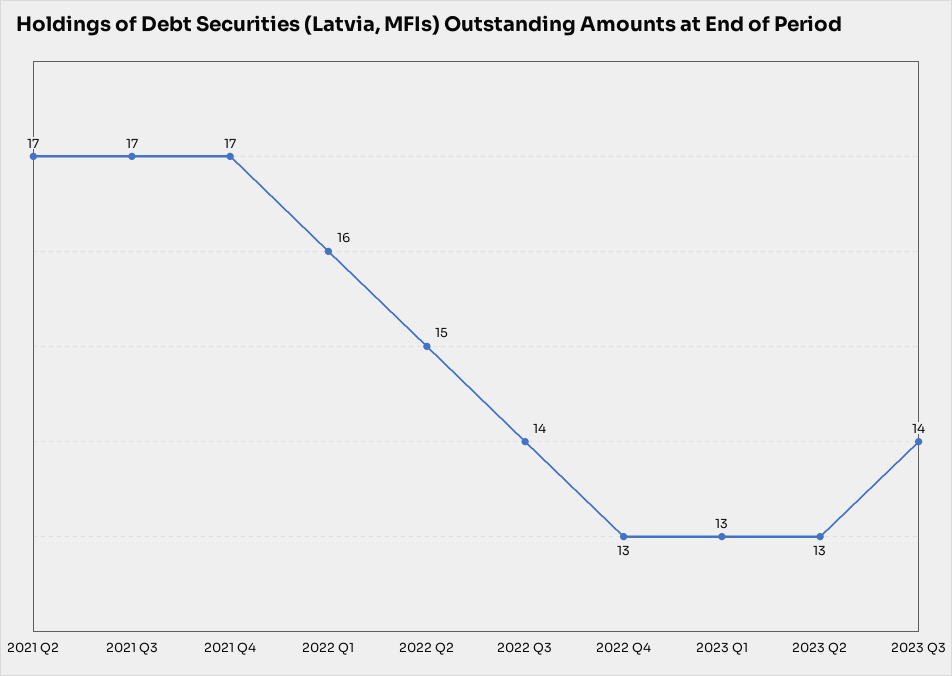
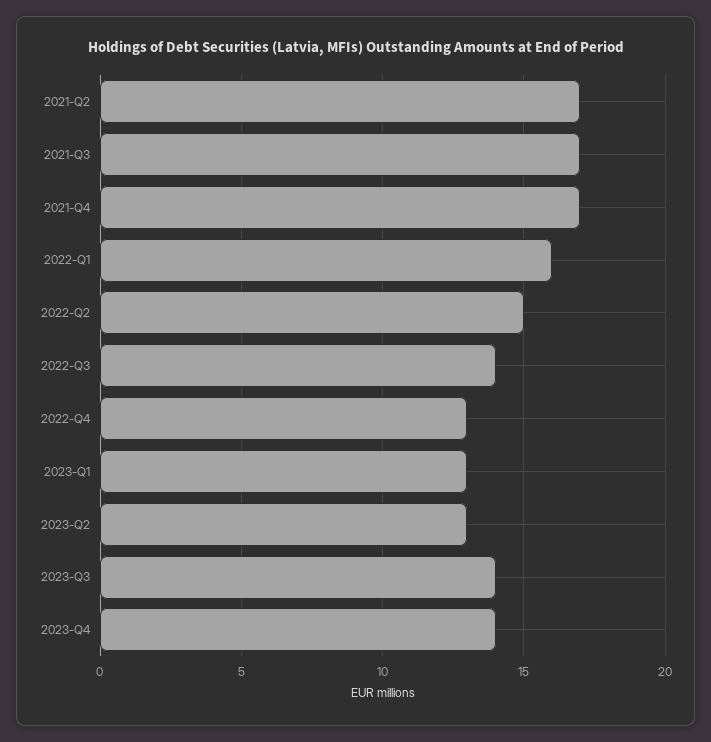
2023-Q4: none -> 14

